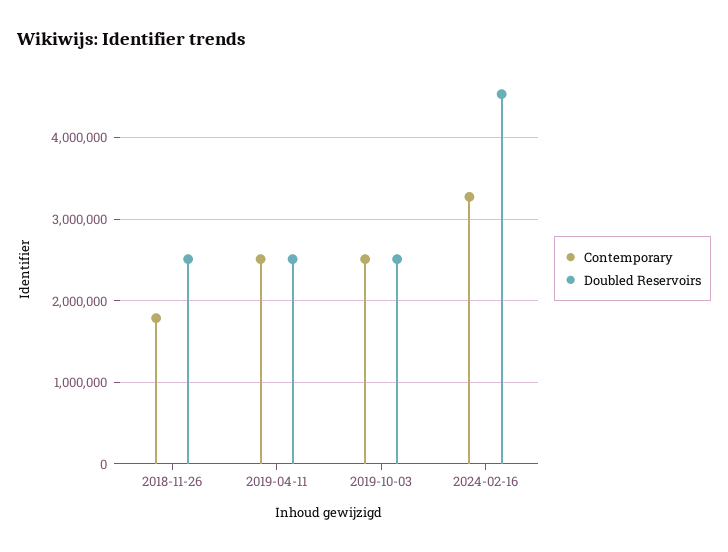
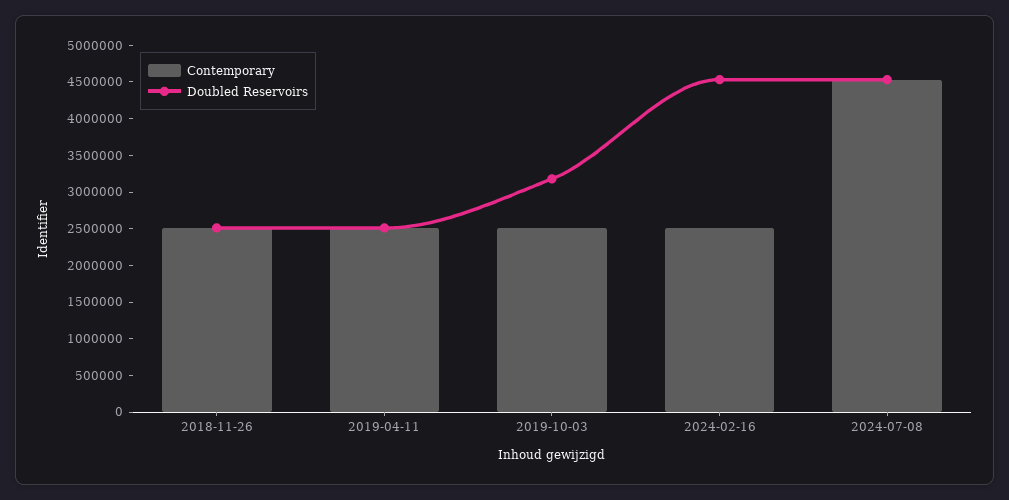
Contemporary, 2018-11-26: 1800000 -> 2500000
Doubled Reservoirs, 2019-10-03: 2500000 -> 3250000
Contemporary, 2024-02-16: 3300000 -> 2500000
Contemporary, 2024-07-08: none -> 4500000
Doubled Reservoirs, 2024-07-08: none -> 4500000

